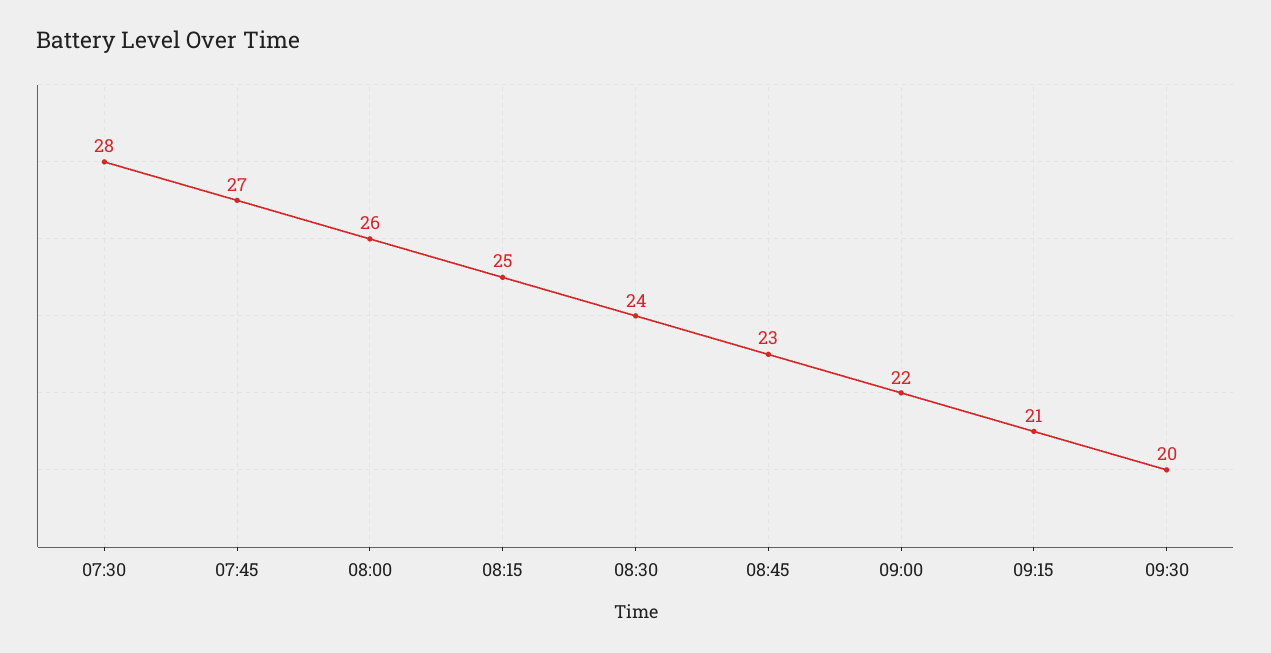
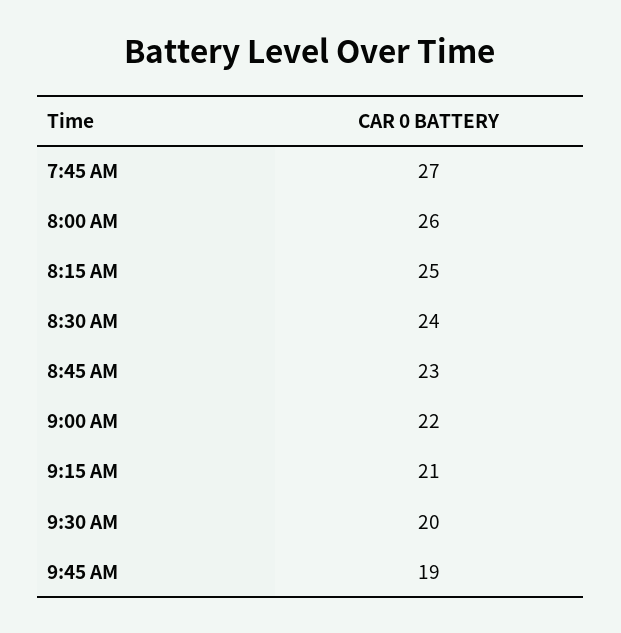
07:30: 28 -> none
9:45 AM: none -> 19

